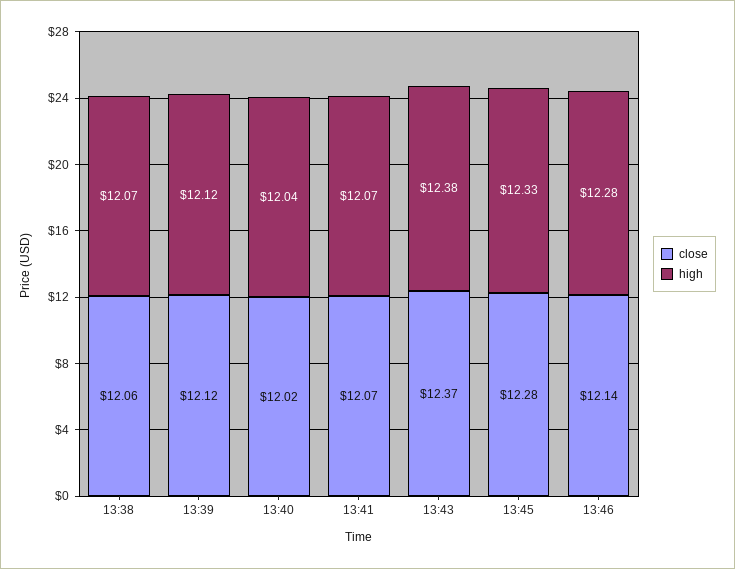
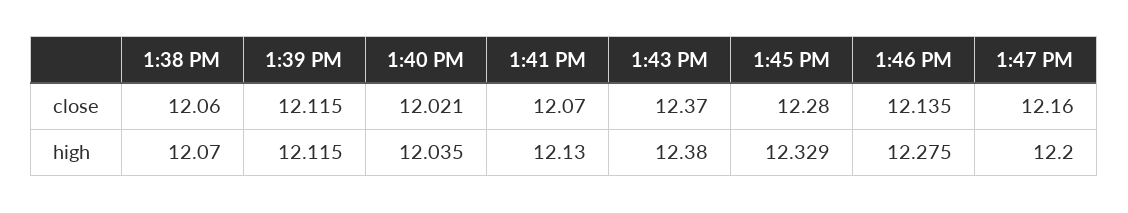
high, 13:41: 12.07 -> 12.13
close, 1:47 PM: none -> 12.16
high, 1:47 PM: none -> 12.2

